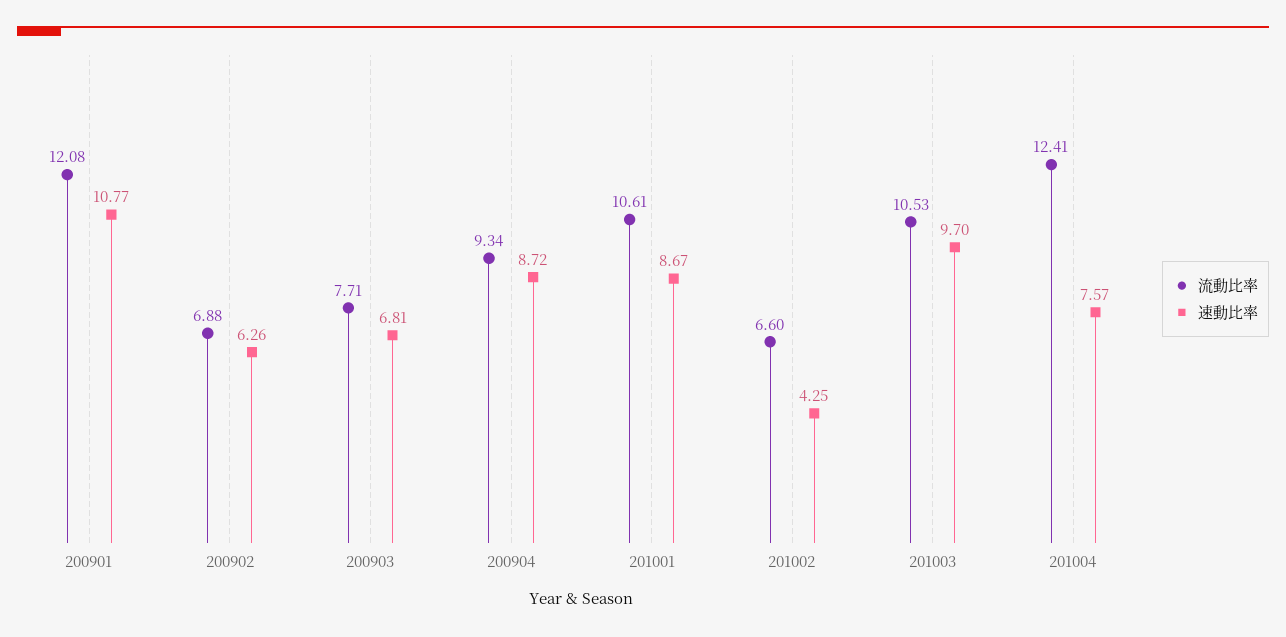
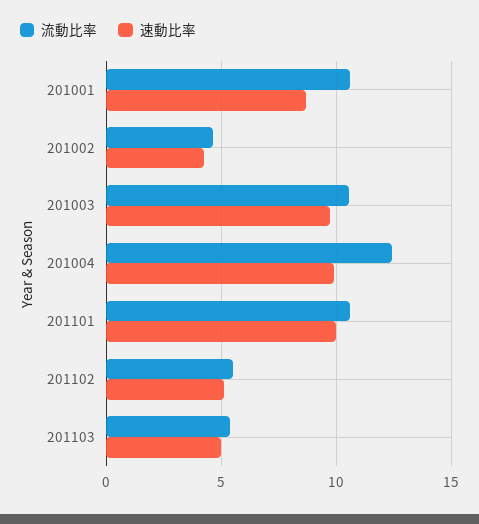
流動比率, 200901: 12.08 -> none
速動比率, 200901: 10.77 -> none
流動比率, 200902: 6.88 -> none
速動比率, 200902: 6.26 -> none
流動比率, 200903: 7.71 -> none
速動比率, 200903: 6.81 -> none
流動比率, 200904: 9.34 -> none
速動比率, 200904: 8.72 -> none
流動比率, 201002: 6.6 -> 4.5
速動比率, 201004: 7.57 -> 10
流動比率, 201101: none -> 10.5
速動比率, 201101: none -> 10
流動比率, 201102: none -> 5.5
速動比率, 201102: none -> 5
流動比率, 201103: none -> 5.5
速動比率, 201103: none -> 5

